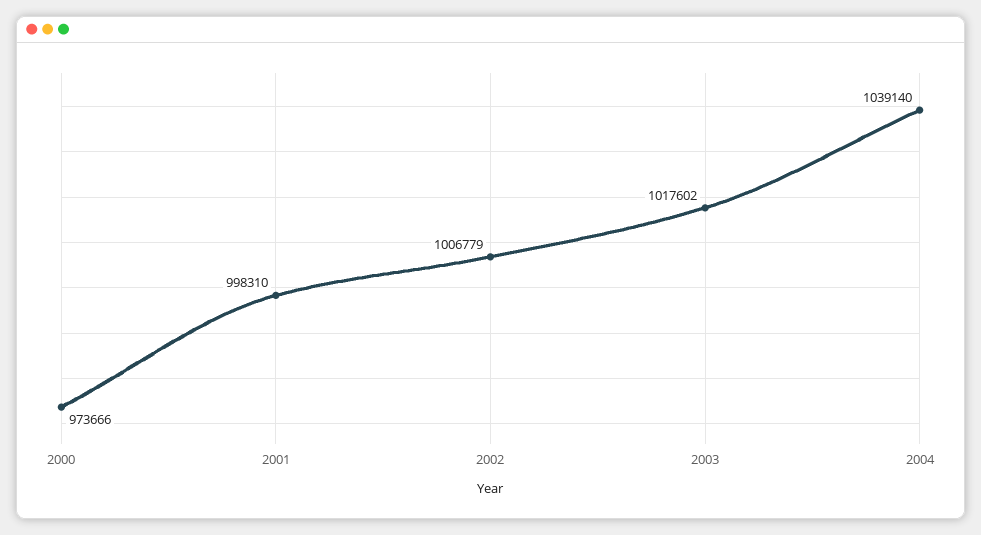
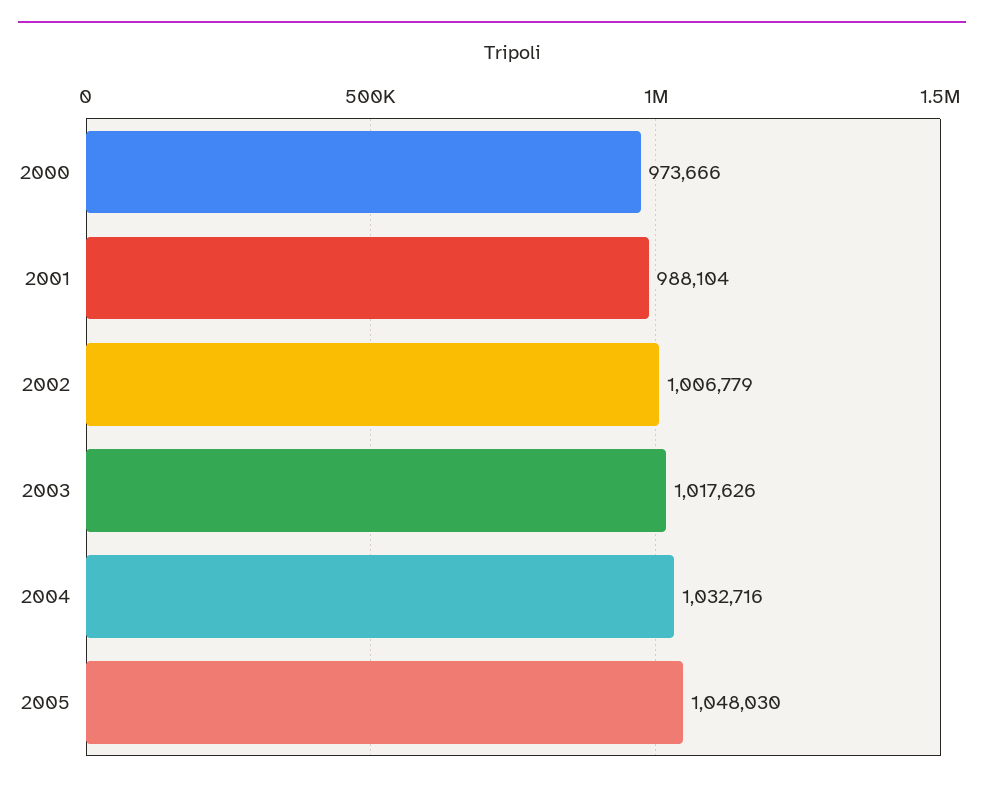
2001: 998310 -> 988104
2003: 1017602 -> 1017626
2004: 1039140 -> 1032716
2005: none -> 1048030

